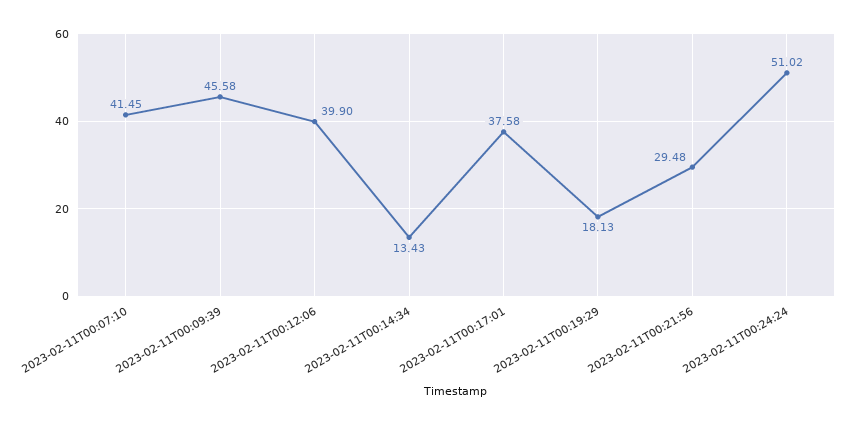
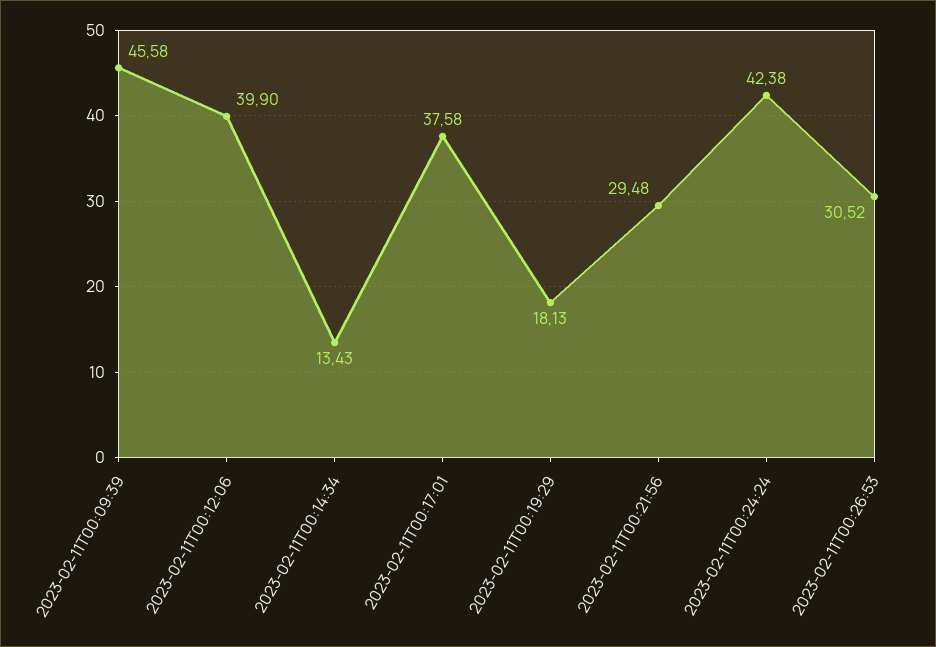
2023-02-11T00:07:10: 41.45 -> none
2023-02-11T00:24:24: 51.02 -> 42.38
2023-02-11T00:26:53: none -> 30.52

